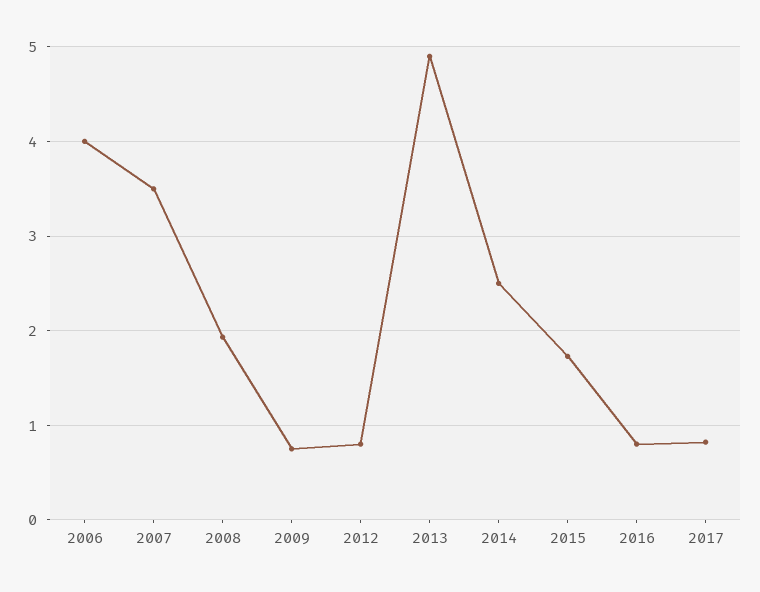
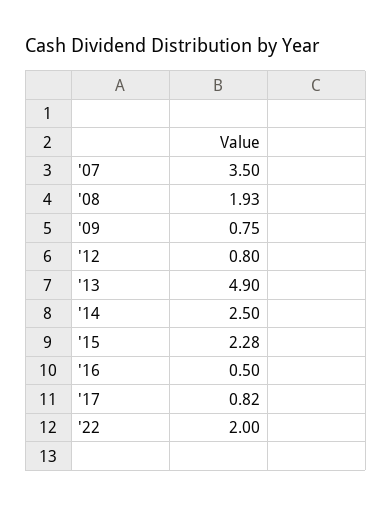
2006: 4 -> none
2015: 1.7 -> 2.28
2016: 0.8 -> 0.5
'22: none -> 2

